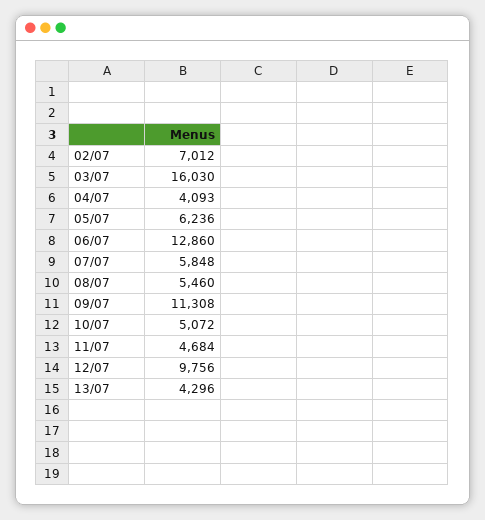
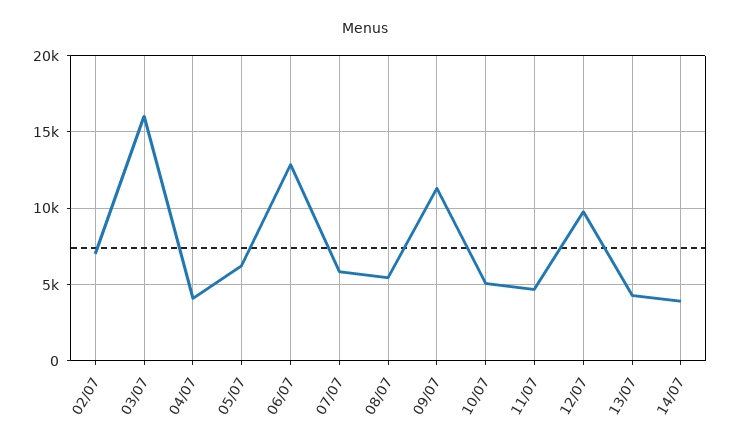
14/07: none -> 4000

